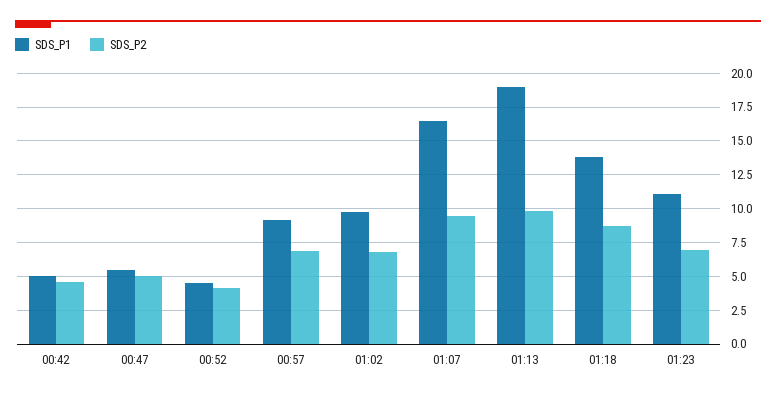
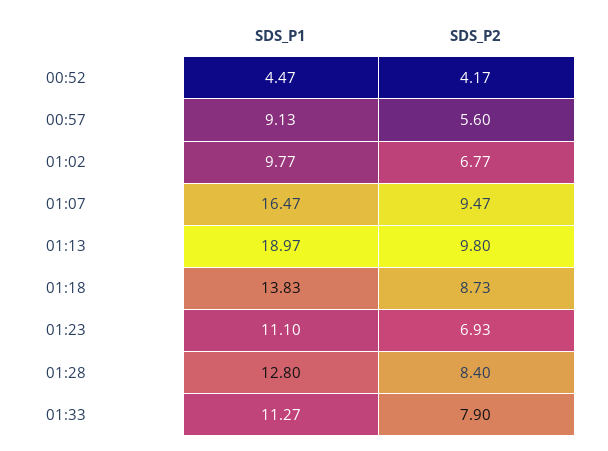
SDS_P1, 00:42: 5 -> none
SDS_P2, 00:42: 4.5 -> none
SDS_P1, 00:47: 5.5 -> none
SDS_P2, 00:47: 5 -> none
SDS_P2, 00:57: 7 -> 5.6
SDS_P1, 01:28: none -> 12.8
SDS_P2, 01:28: none -> 8.4
SDS_P1, 01:33: none -> 11.27
SDS_P2, 01:33: none -> 7.9

